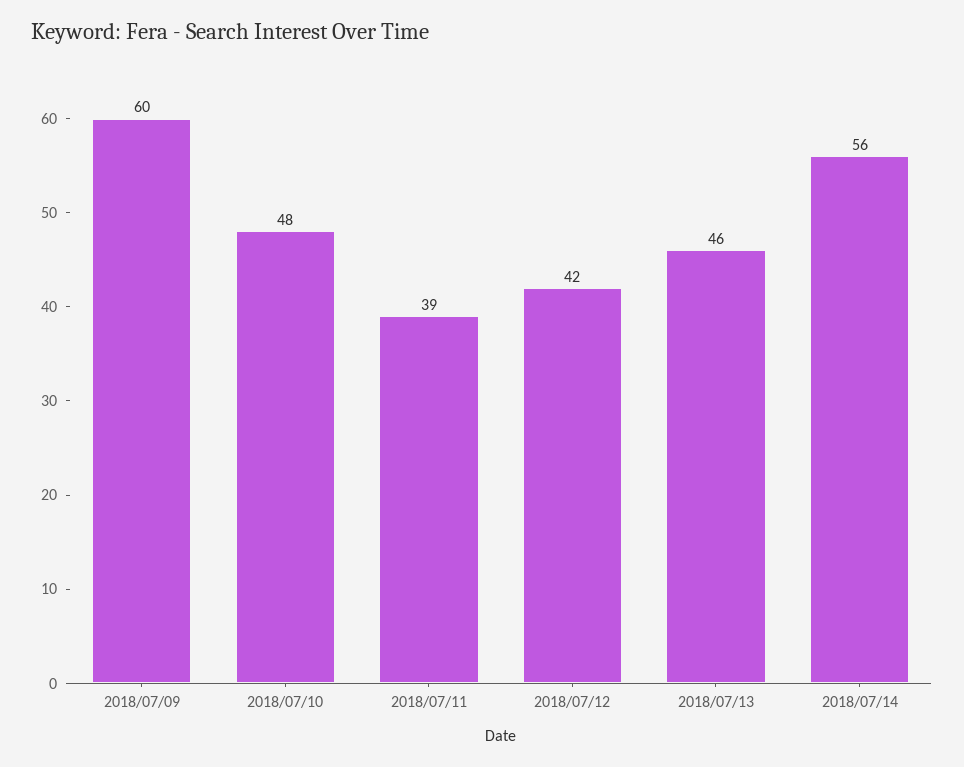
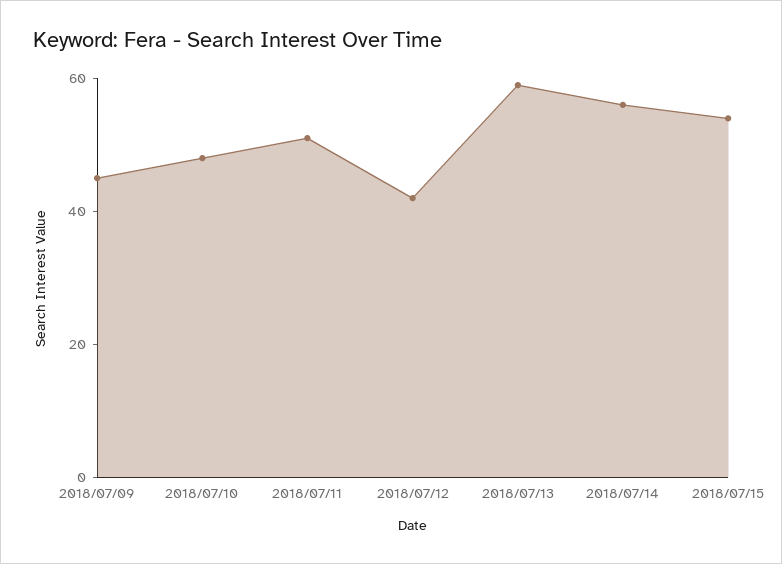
2018/07/09: 60 -> 45
2018/07/11: 39 -> 50
2018/07/13: 46 -> 60
2018/07/15: none -> 55

